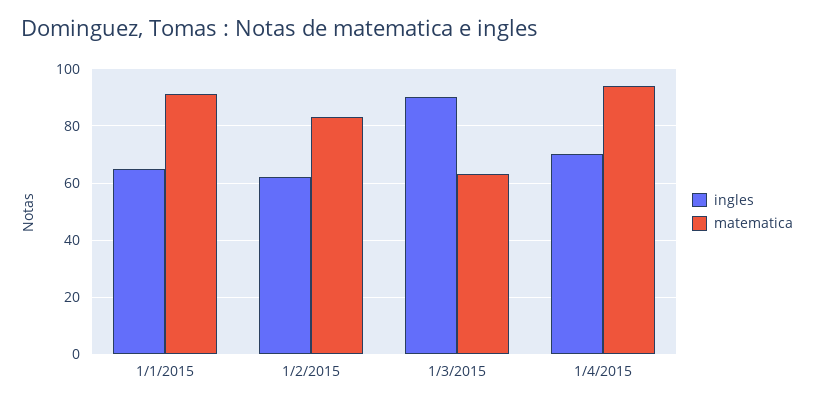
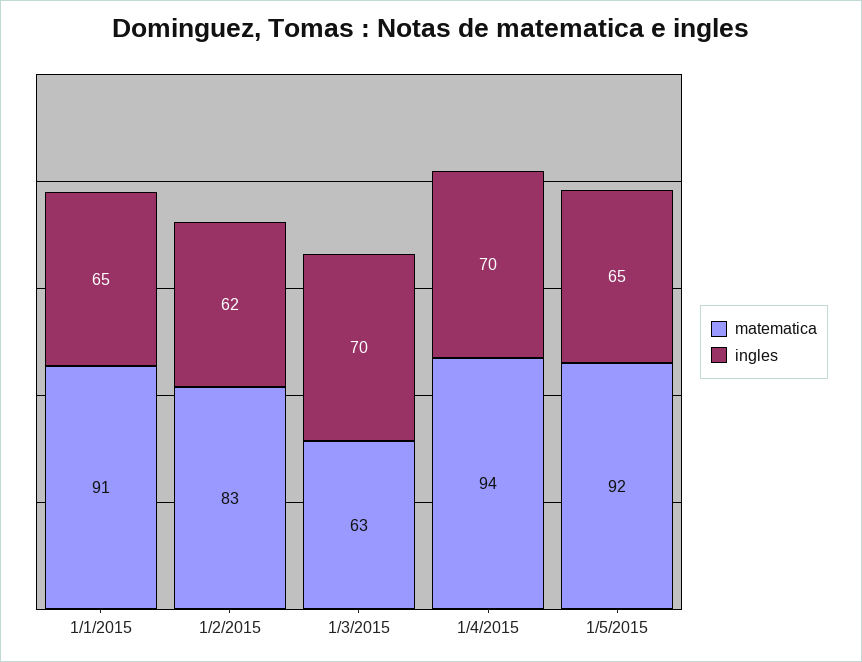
ingles, 1/3/2015: 90 -> 70
matematica, 1/5/2015: none -> 92
ingles, 1/5/2015: none -> 65

